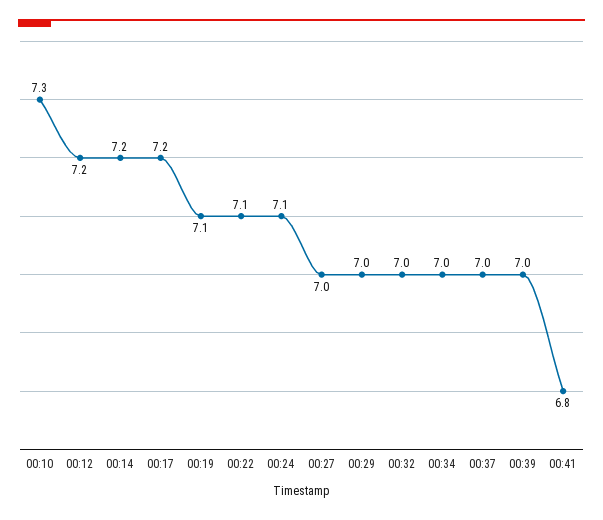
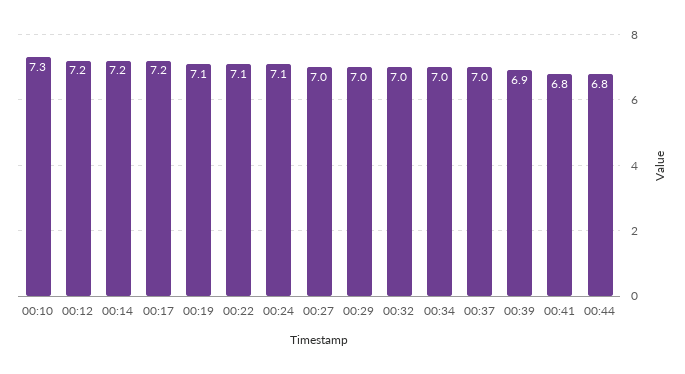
00:39: 7 -> 6.9
00:44: none -> 6.8

